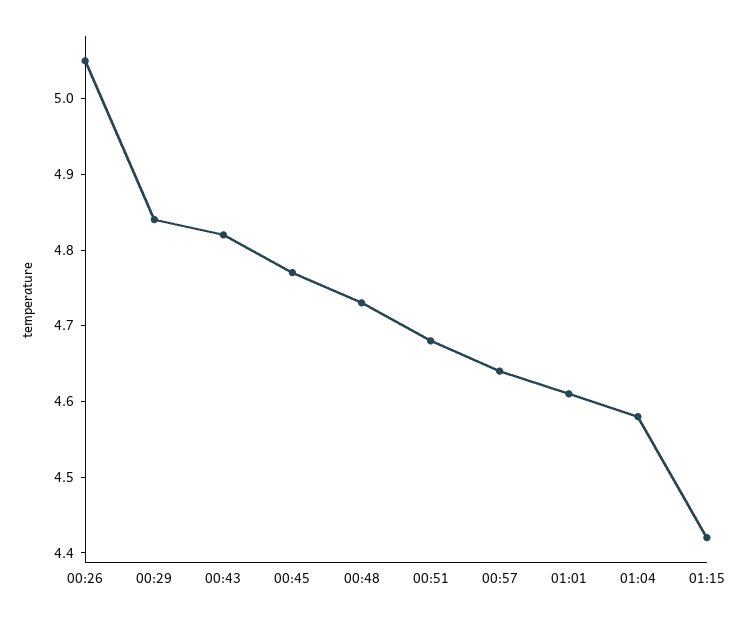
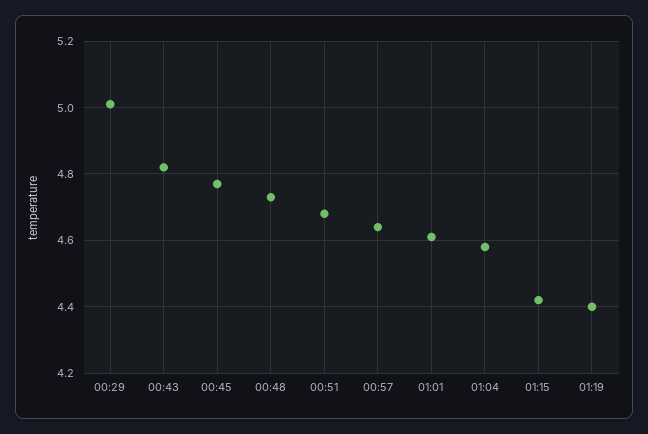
00:26: 5.05 -> none
00:29: 4.85 -> 5
01:19: none -> 4.4

